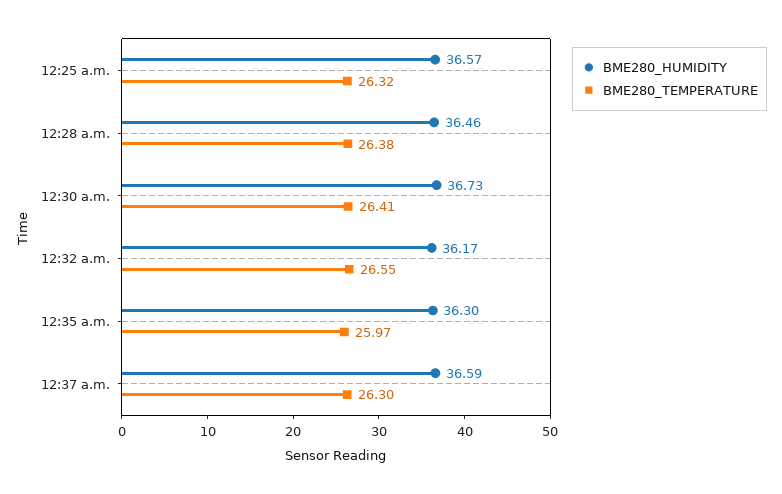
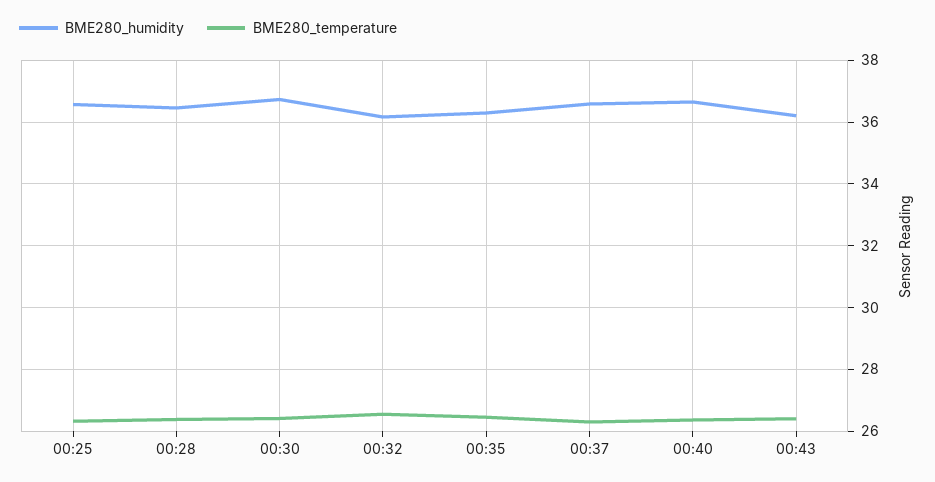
BME280_TEMPERATURE, 12:35 a.m.: 25.97 -> 26.4
BME280_HUMIDITY, 00:40: none -> 36.6
BME280_TEMPERATURE, 00:40: none -> 26.4
BME280_HUMIDITY, 00:43: none -> 36.2
BME280_TEMPERATURE, 00:43: none -> 26.4

